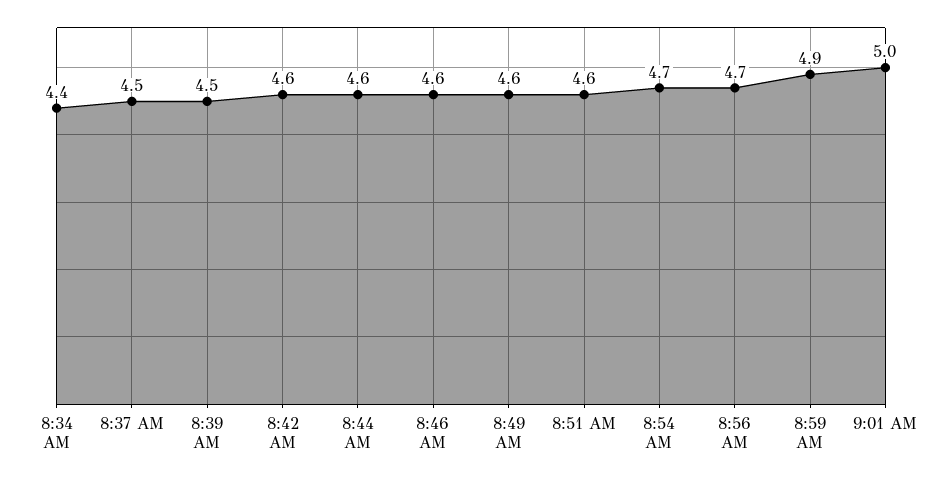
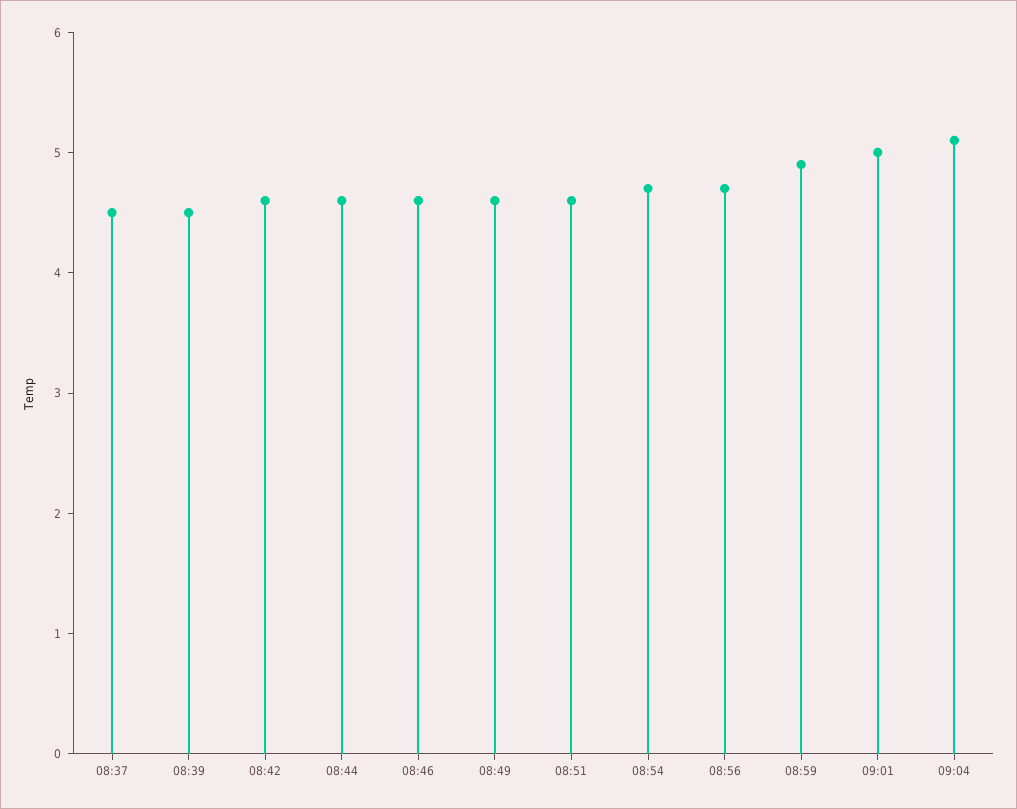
8:34 AM: 4.4 -> none
09:04: none -> 5.1

